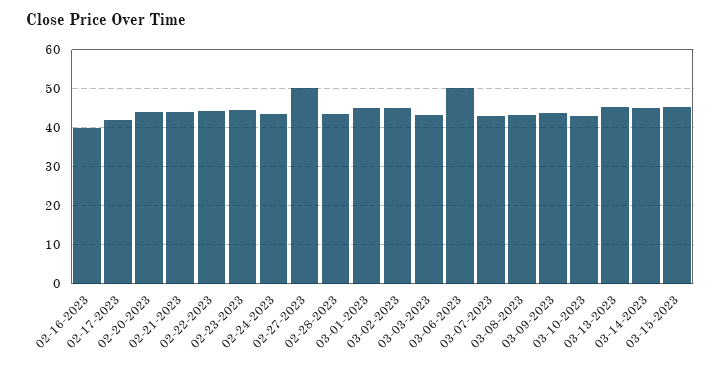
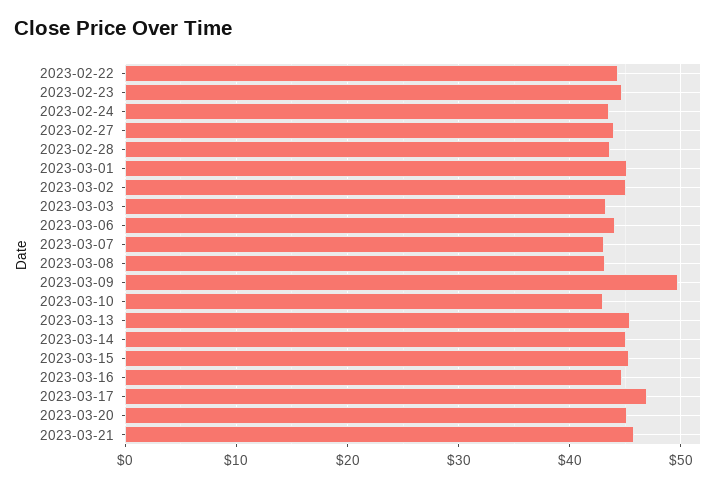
02-16-2023: 40 -> none
02-17-2023: 42 -> none
02-20-2023: 44 -> none
02-21-2023: 44 -> none
02-27-2023: 50 -> 44
03-06-2023: 50 -> 44
03-09-2023: 44 -> 50
2023-03-16: none -> 45
2023-03-17: none -> 47
2023-03-20: none -> 45
2023-03-21: none -> 46

